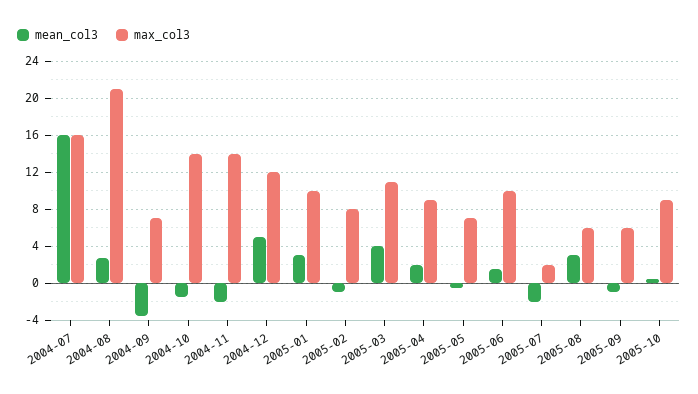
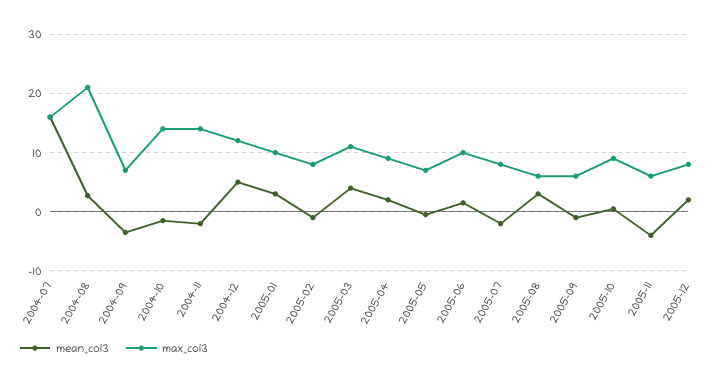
max_col3, 2005-07: 2 -> 8
mean_col3, 2005-11: none -> -4
max_col3, 2005-11: none -> 6
mean_col3, 2005-12: none -> 2
max_col3, 2005-12: none -> 8

